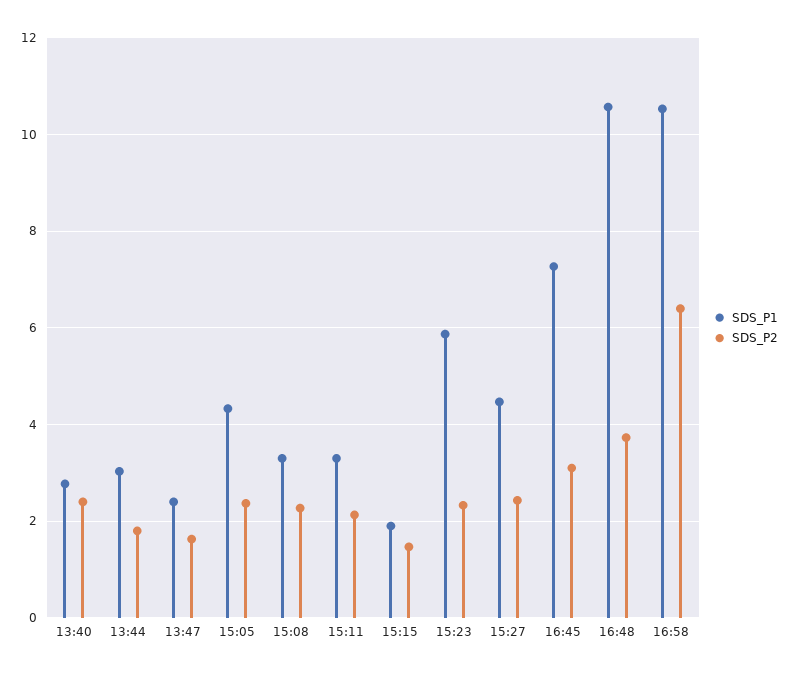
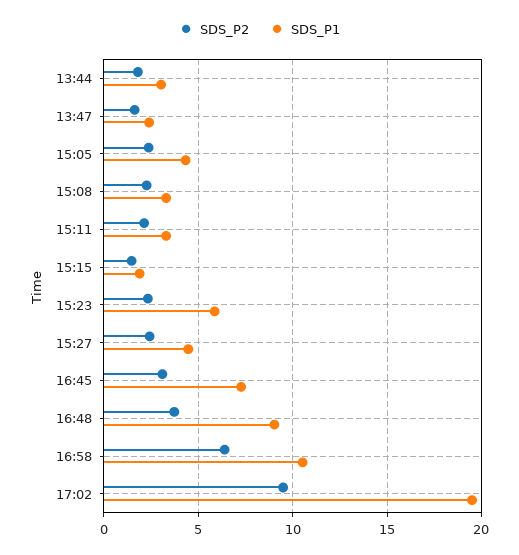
SDS_P1, 13:40: 2.8 -> none
SDS_P2, 13:40: 2.4 -> none
SDS_P1, 16:48: 10.6 -> 9
SDS_P2, 17:02: none -> 9.5
SDS_P1, 17:02: none -> 19.5

